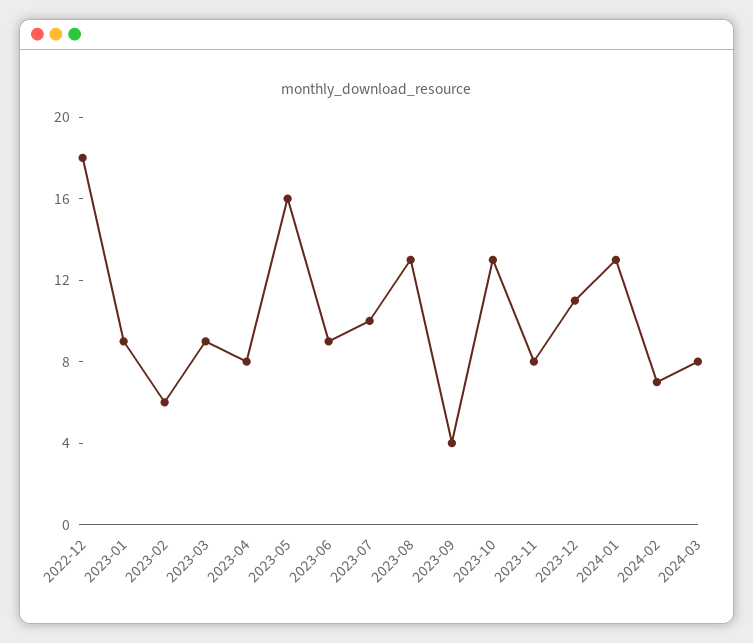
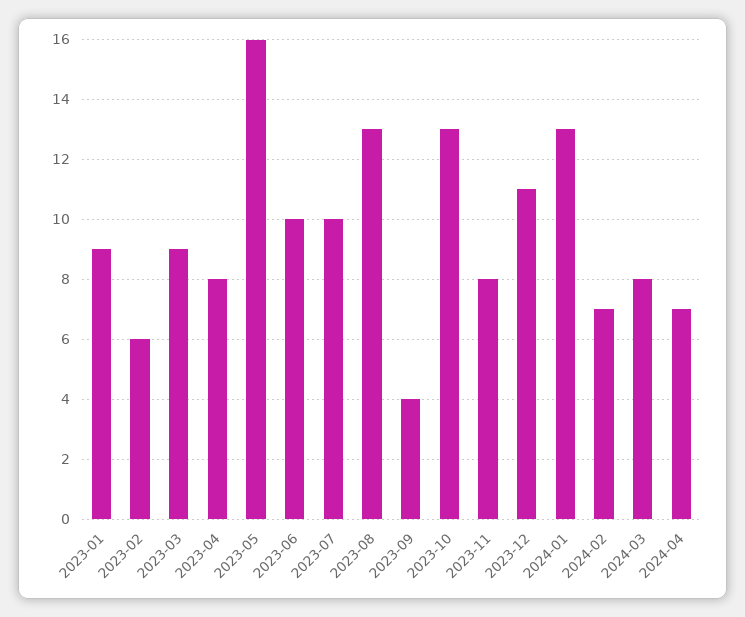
2022-12: 18 -> none
2023-06: 9 -> 10
2024-04: none -> 7

